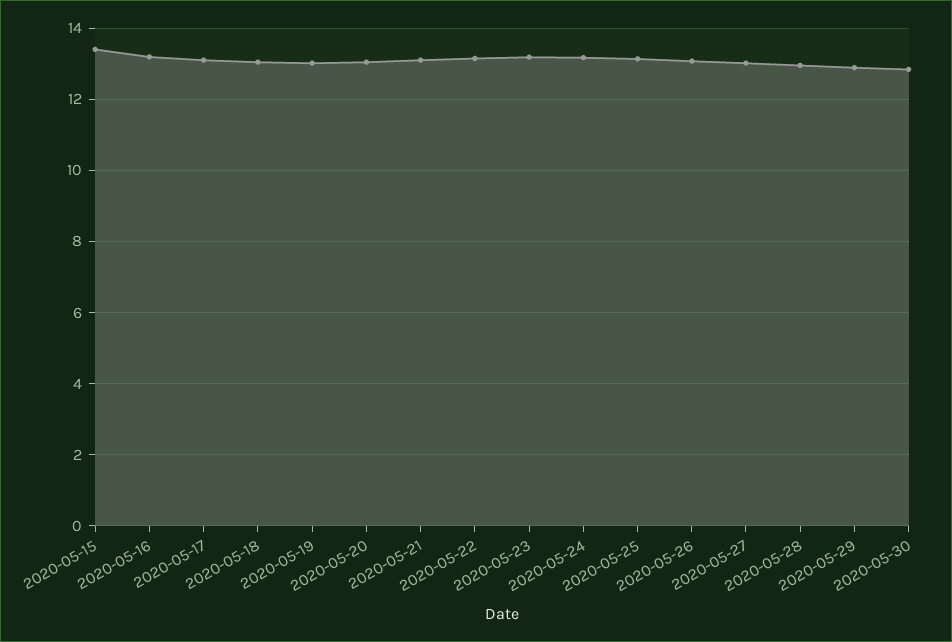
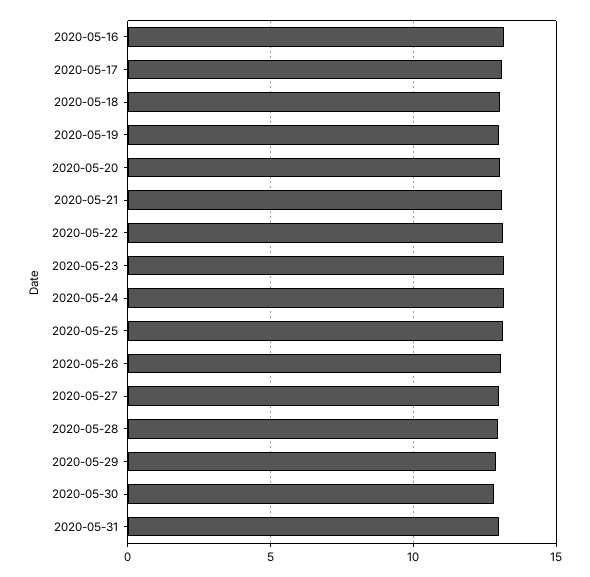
2020-05-15: 13.4 -> none
2020-05-31: none -> 13

